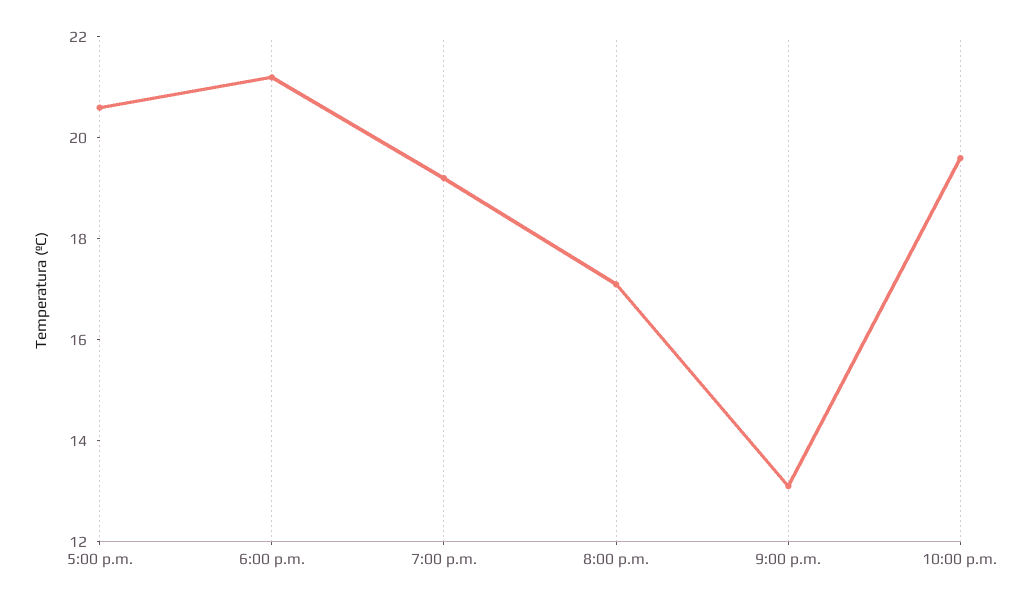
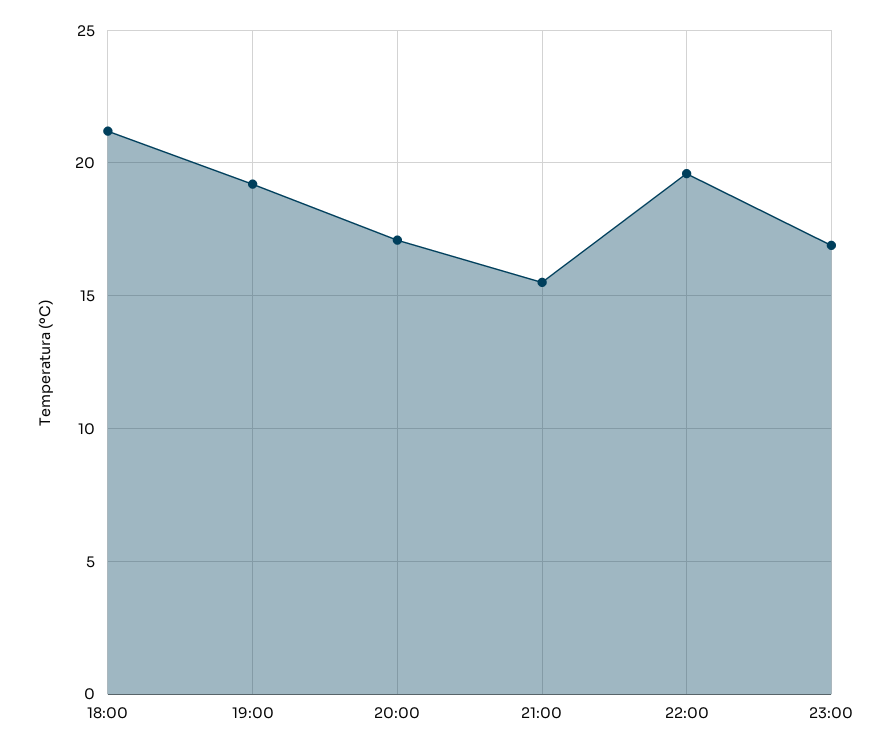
5:00 p.m.: 20.5 -> none
9:00 p.m.: 13 -> 15.5
23:00: none -> 17

